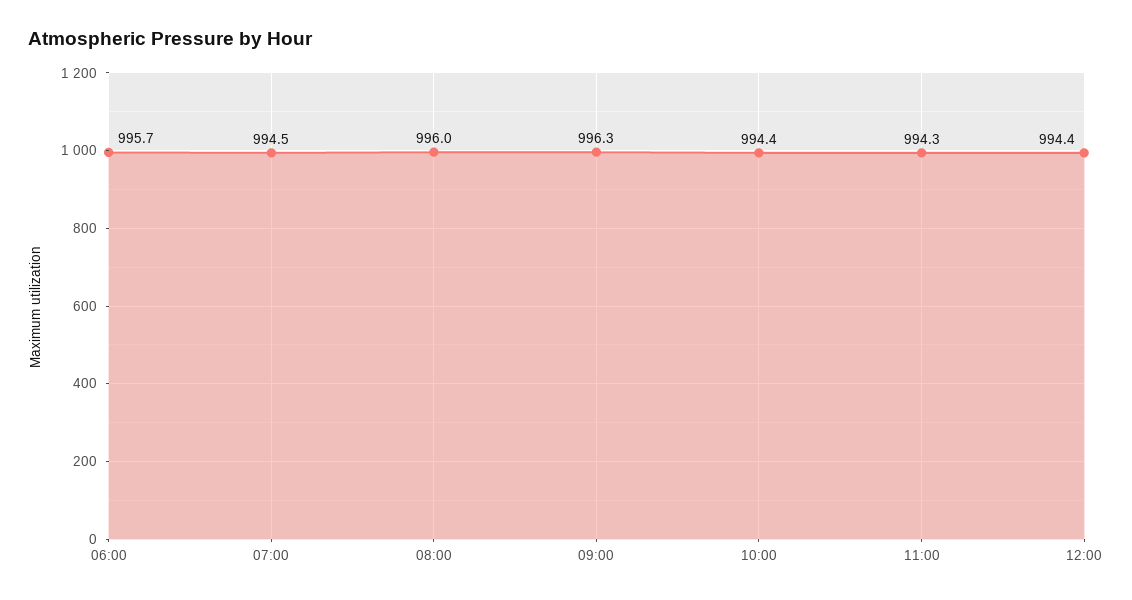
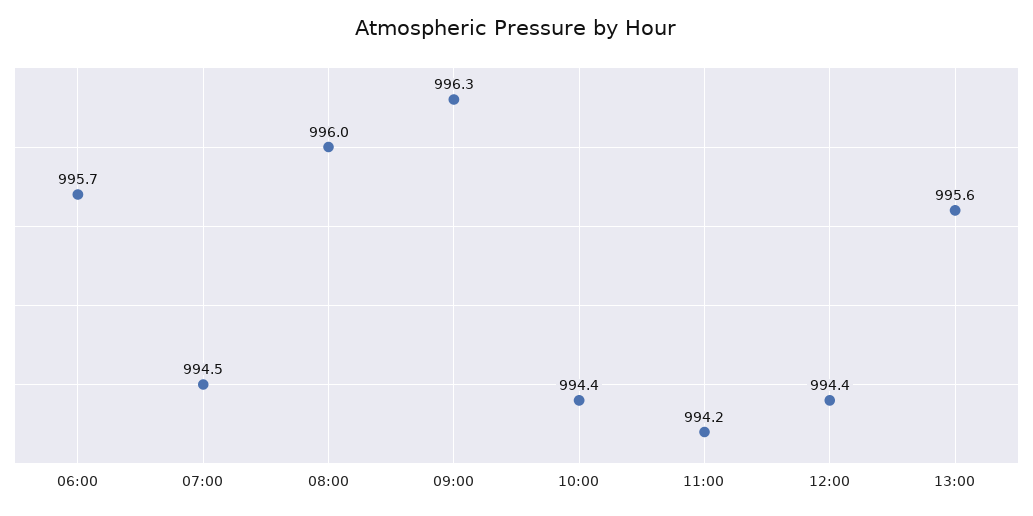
11:00: 994.3 -> 994.2
13:00: none -> 995.6

